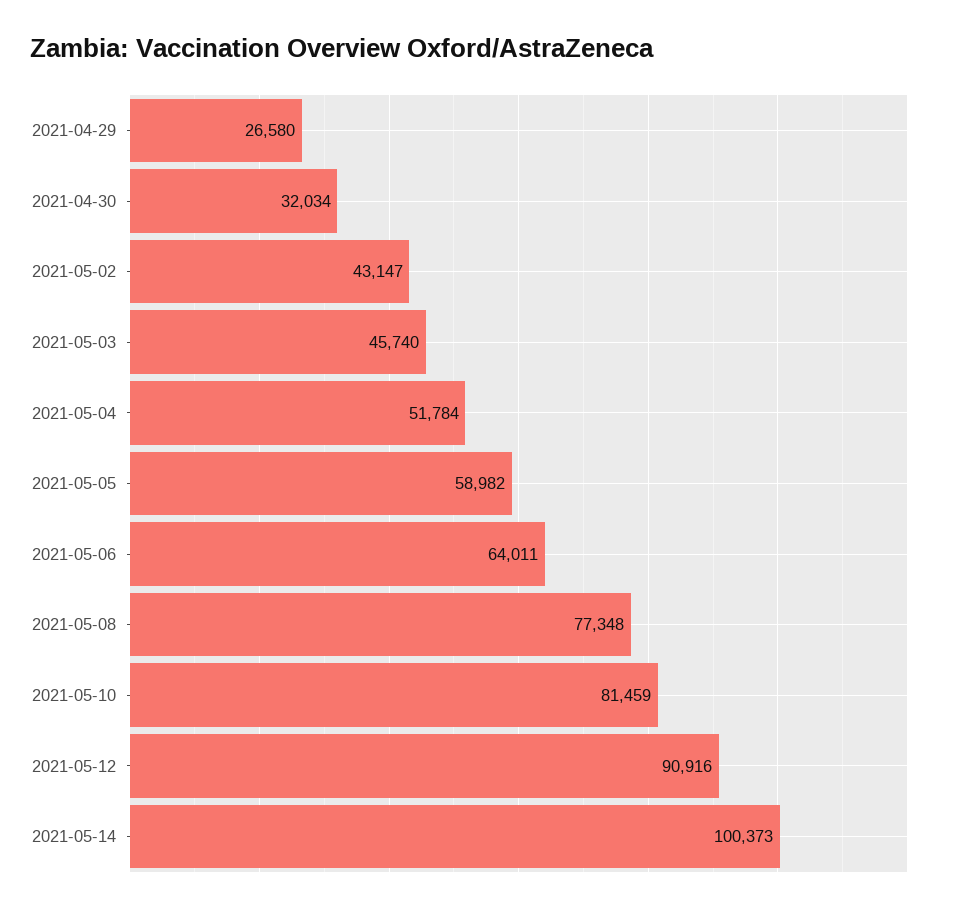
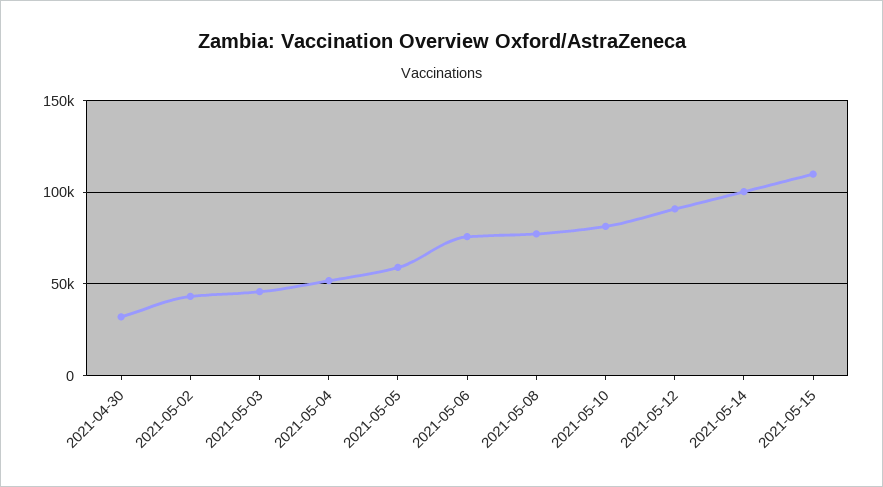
2021-04-29: 26580 -> none
2021-05-06: 64011 -> 75000
2021-05-15: none -> 110000

